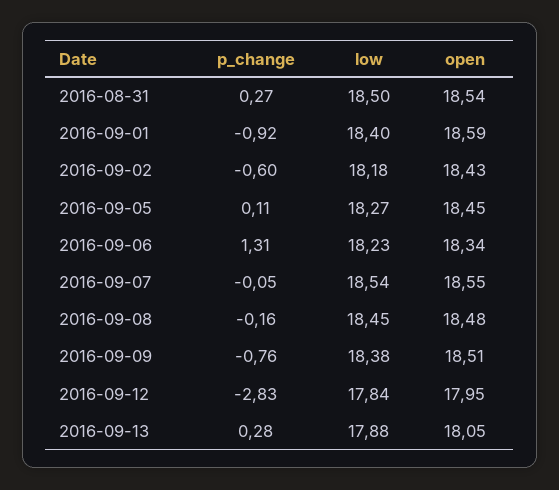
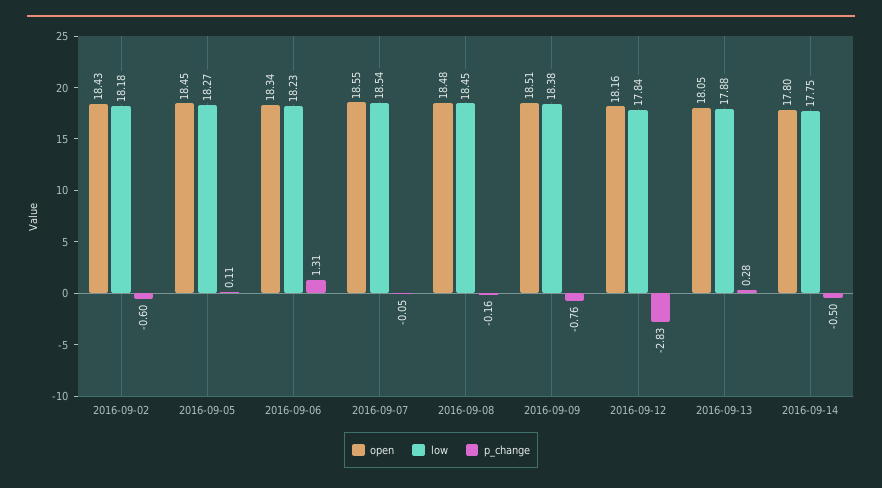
p_change, 2016-08-31: 0.27 -> none
low, 2016-08-31: 18.5 -> none
open, 2016-08-31: 18.54 -> none
p_change, 2016-09-01: -0.92 -> none
low, 2016-09-01: 18.4 -> none
open, 2016-09-01: 18.59 -> none
open, 2016-09-12: 17.95 -> 18.16
open, 2016-09-14: none -> 17.8
low, 2016-09-14: none -> 17.75
p_change, 2016-09-14: none -> -0.5

